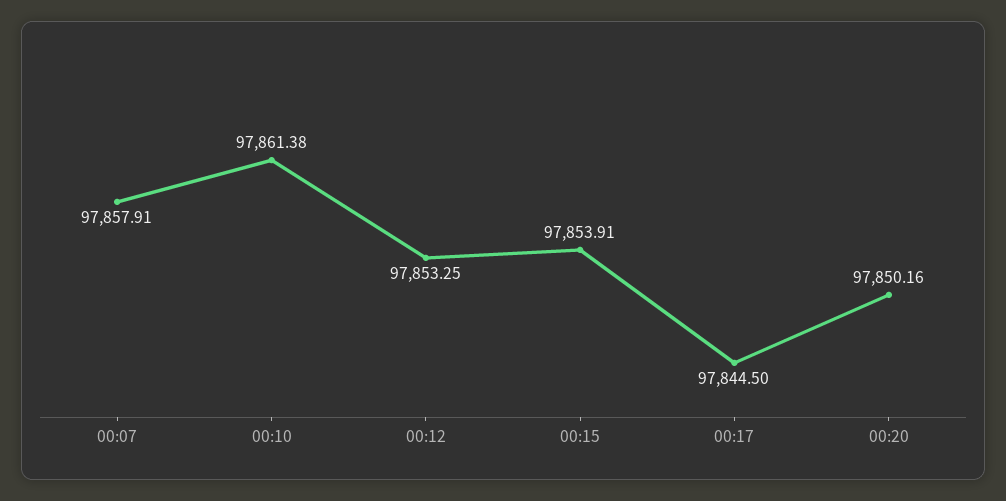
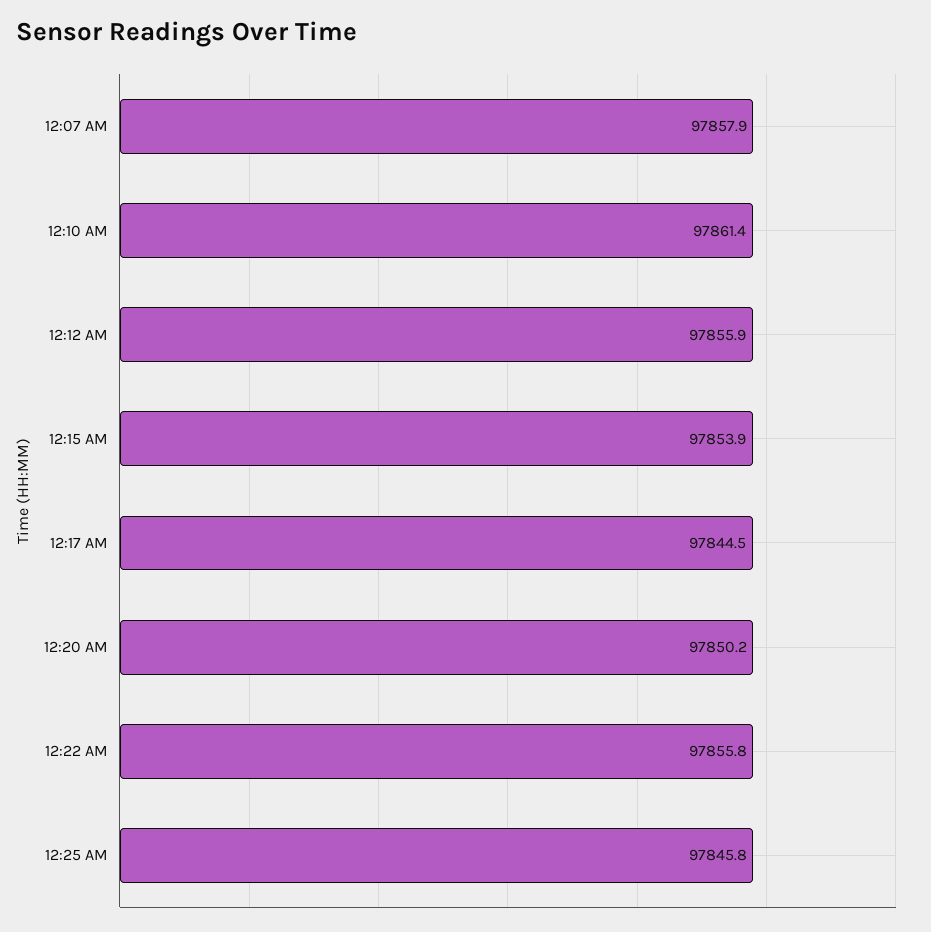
00:12: 97853.25 -> 97855.9
12:22 AM: none -> 97855.8
12:25 AM: none -> 97845.8

